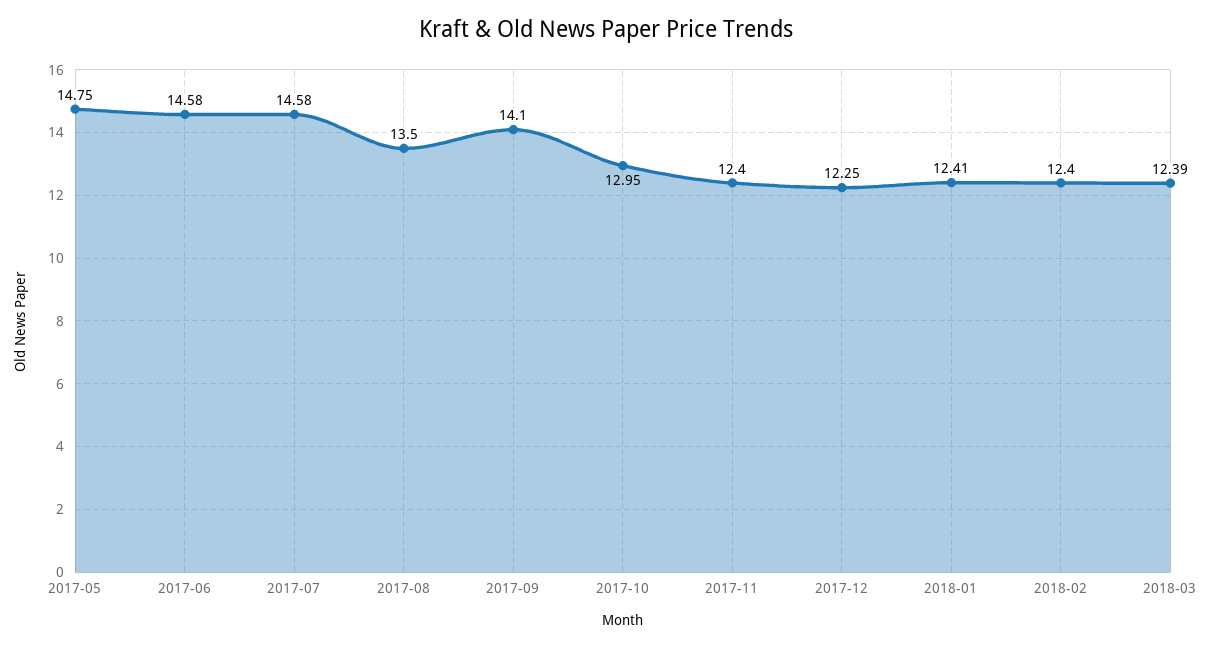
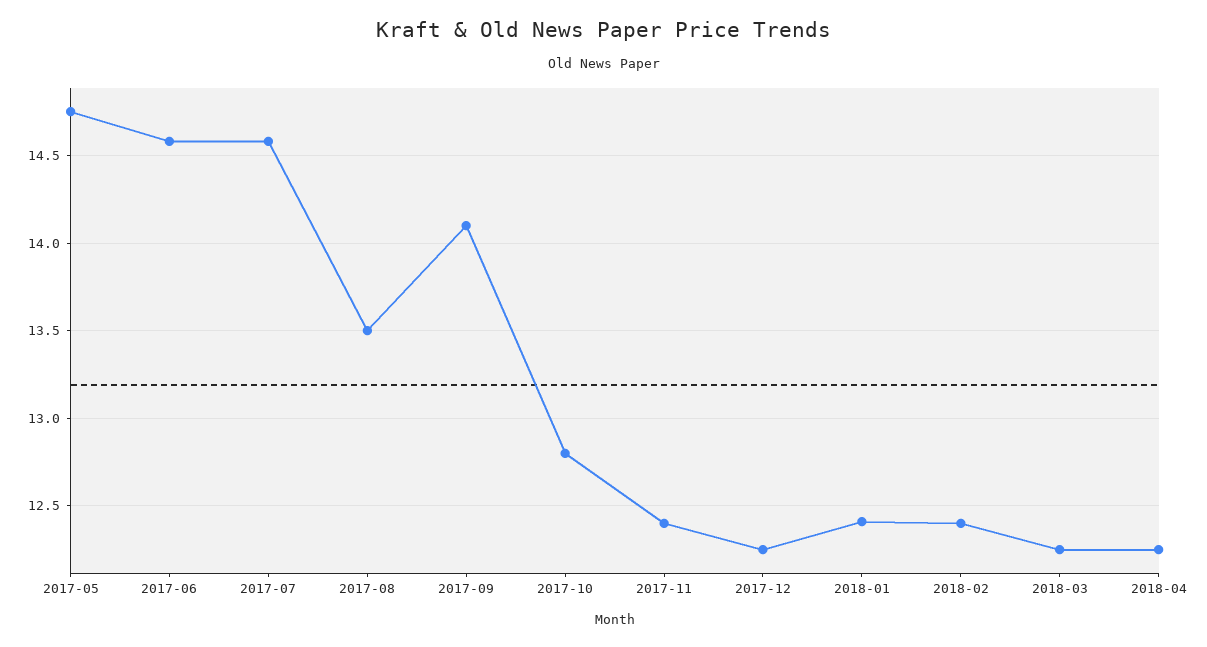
2017-10: 12.95 -> 12.8
2018-03: 12.39 -> 12.25
2018-04: none -> 12.25

